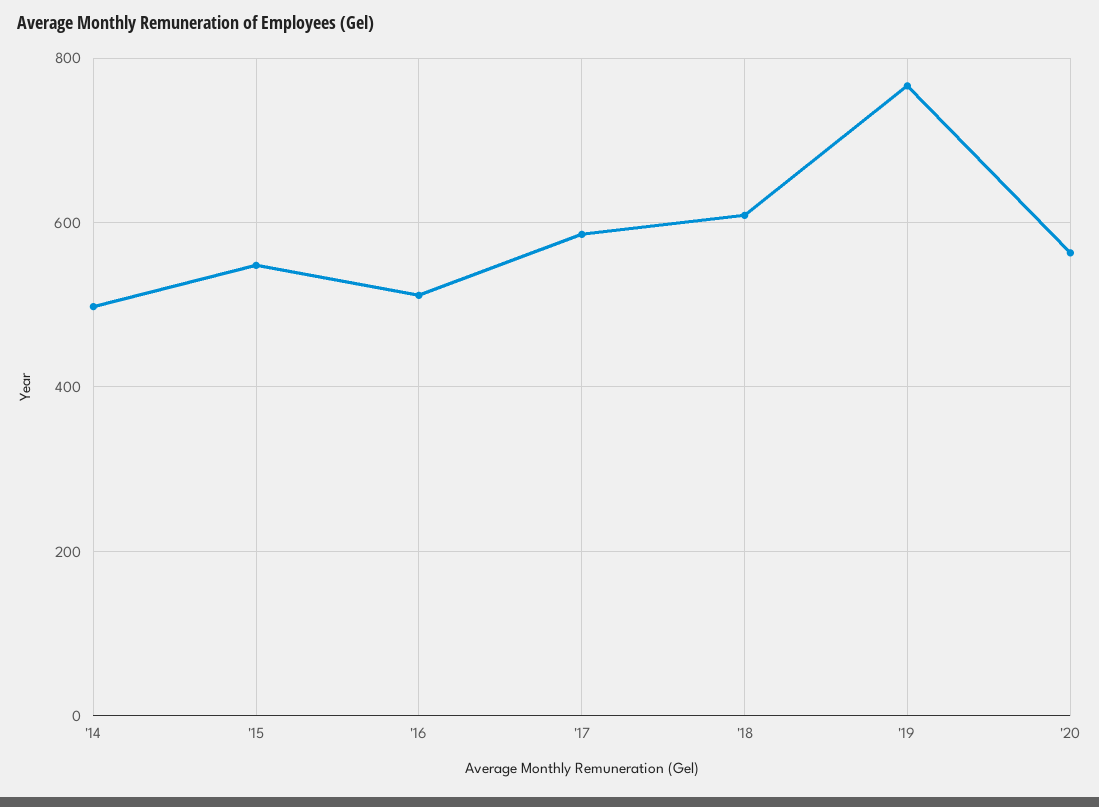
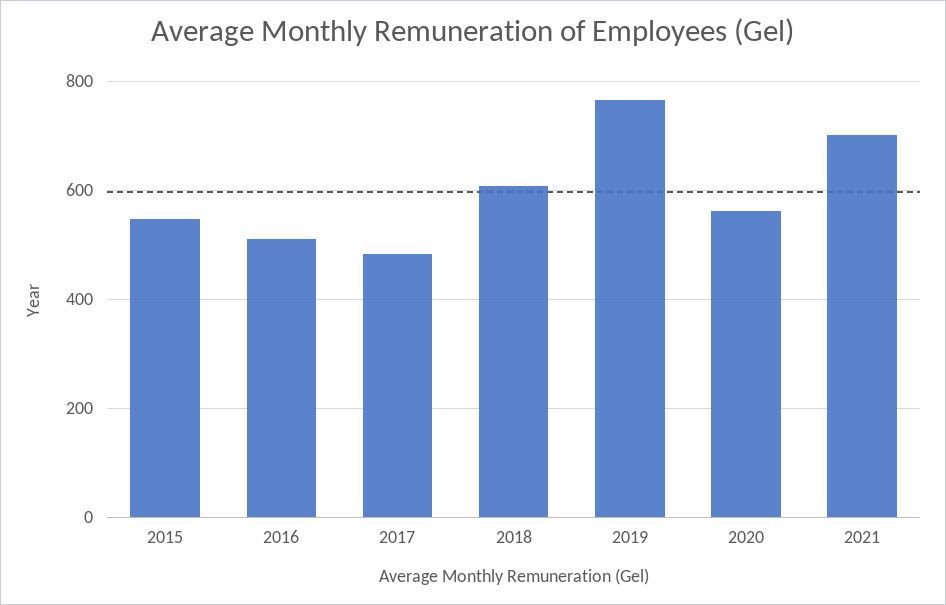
'14: 500 -> none
'17: 580 -> 480
2021: none -> 700

